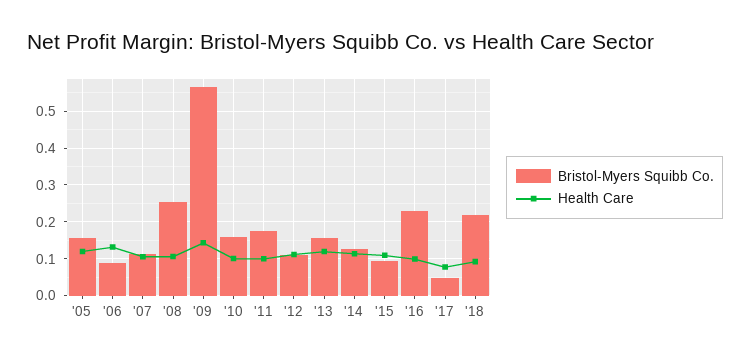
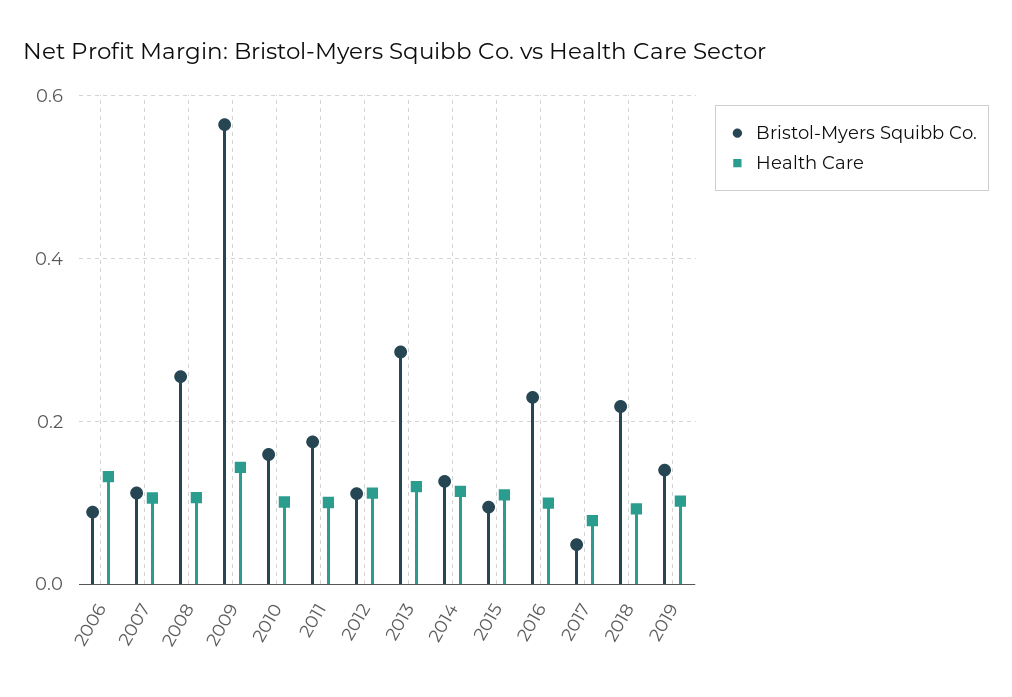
Bristol-Myers Squibb Co., '05: 0.16 -> none
Health Care, '05: 0.12 -> none
Bristol-Myers Squibb Co., '13: 0.16 -> 0.28
Bristol-Myers Squibb Co., 2019: none -> 0.14
Health Care, 2019: none -> 0.1

